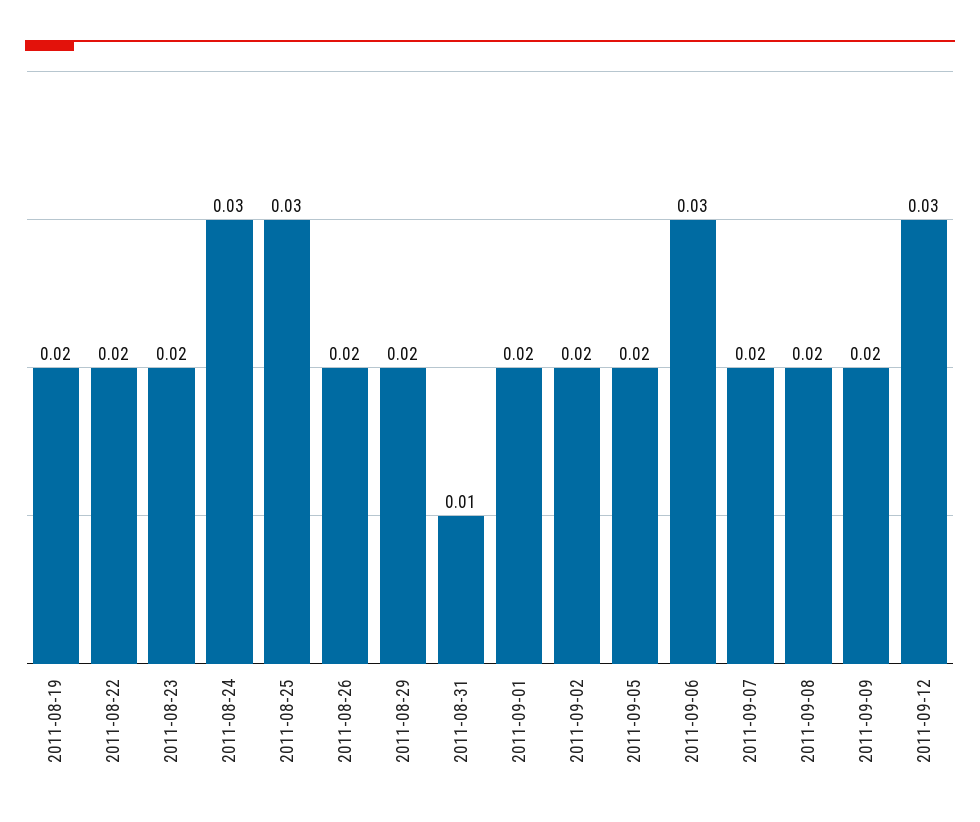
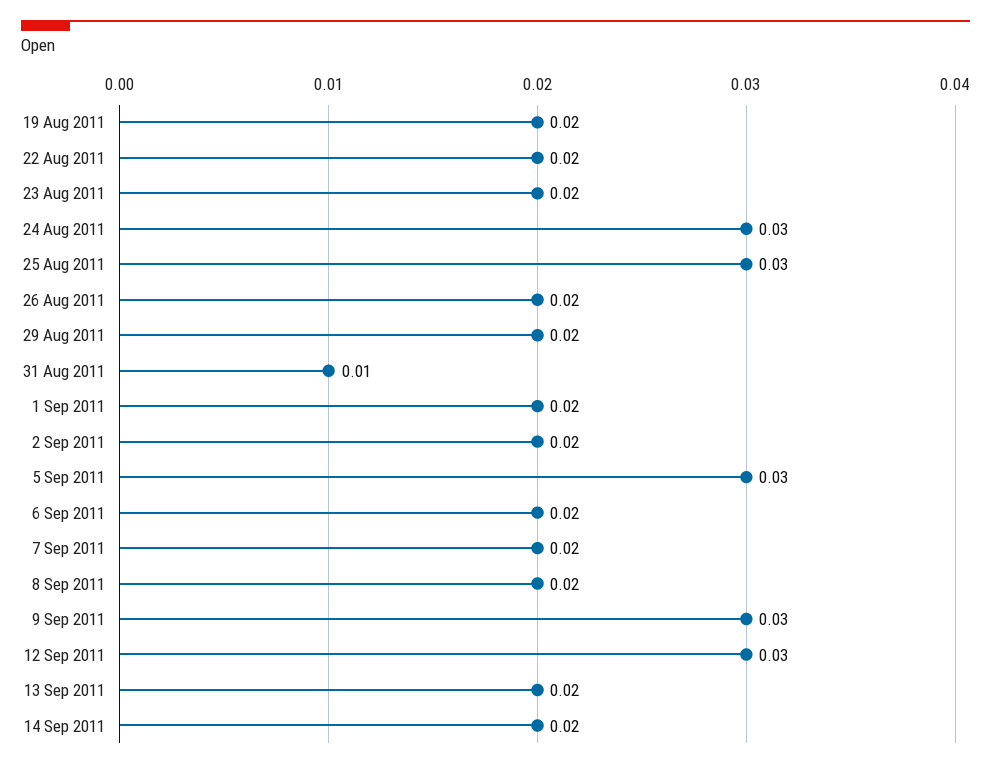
2011-09-05: 0.02 -> 0.03
2011-09-06: 0.03 -> 0.02
2011-09-09: 0.02 -> 0.03
13 Sep 2011: none -> 0.02
14 Sep 2011: none -> 0.02

